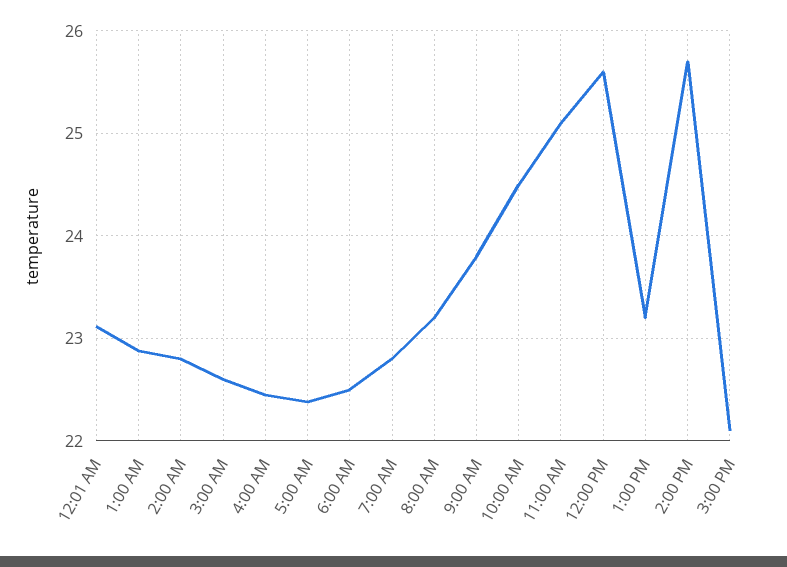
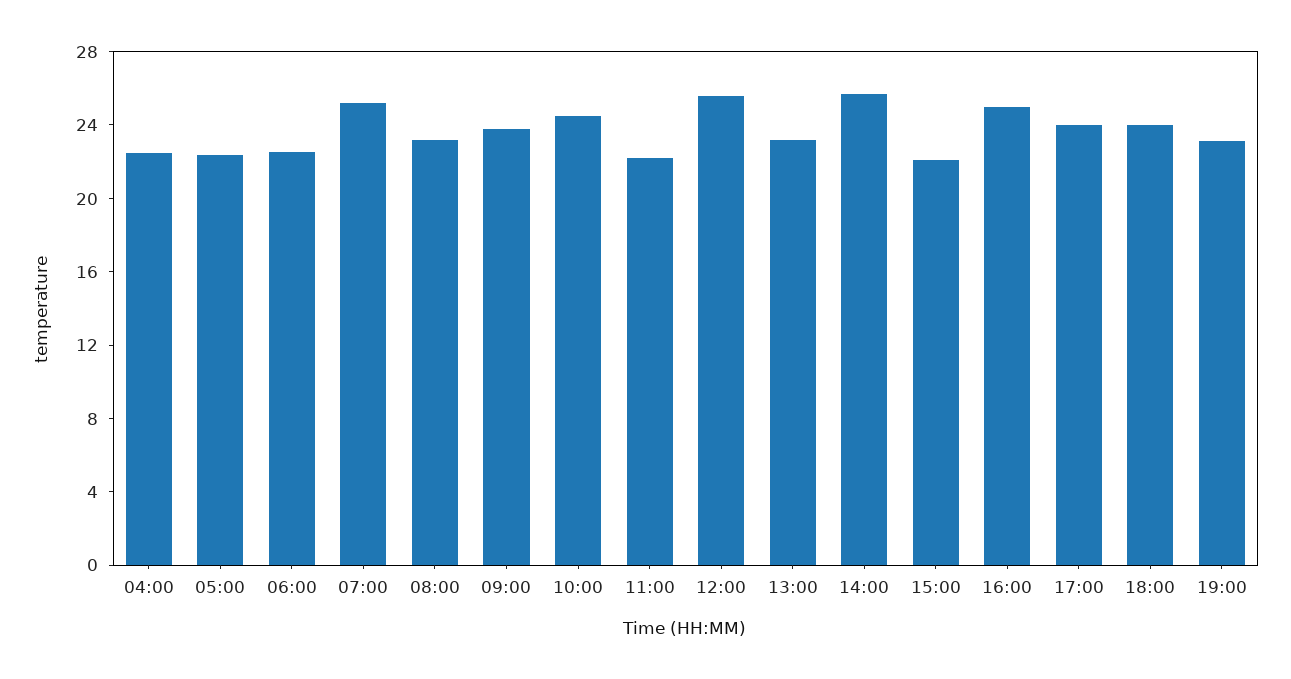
12:01 AM: 23.1 -> none
1:00 AM: 22.9 -> none
2:00 AM: 22.8 -> none
3:00 AM: 22.6 -> none
7:00 AM: 22.8 -> 25
11:00 AM: 25.1 -> 22
16:00: none -> 25
17:00: none -> 24
18:00: none -> 24
19:00: none -> 23

